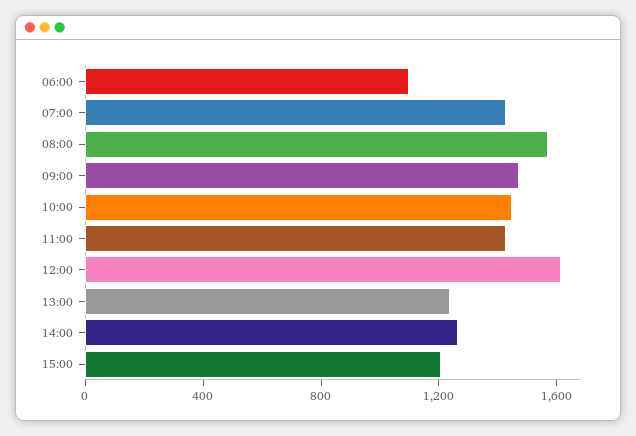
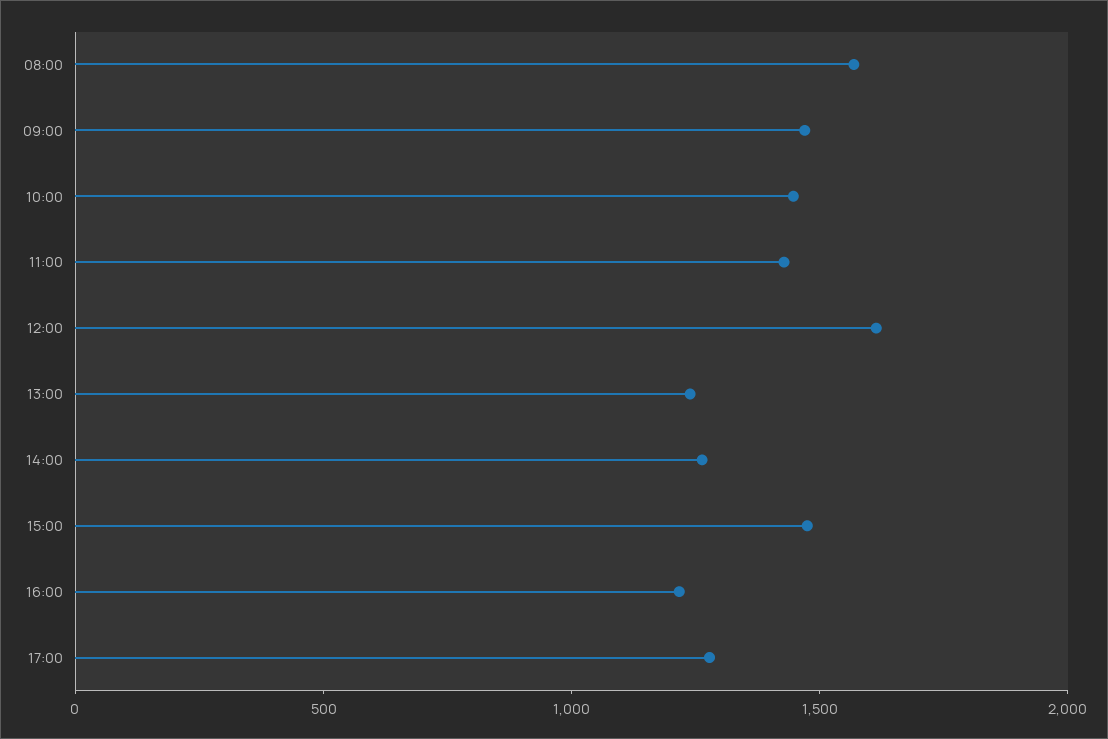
06:00: 1100 -> none
07:00: 1400 -> none
15:00: 1200 -> 1500
16:00: none -> 1200
17:00: none -> 1300

